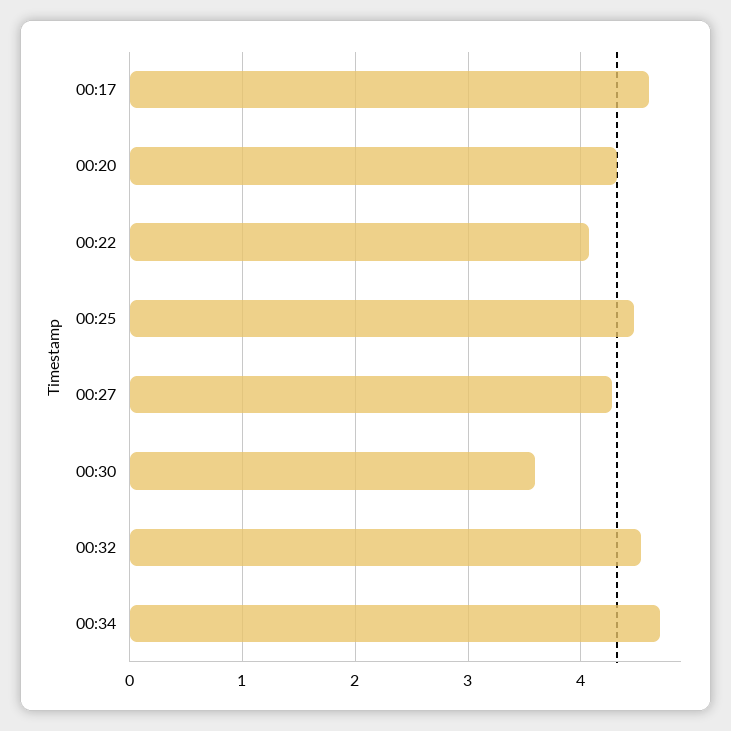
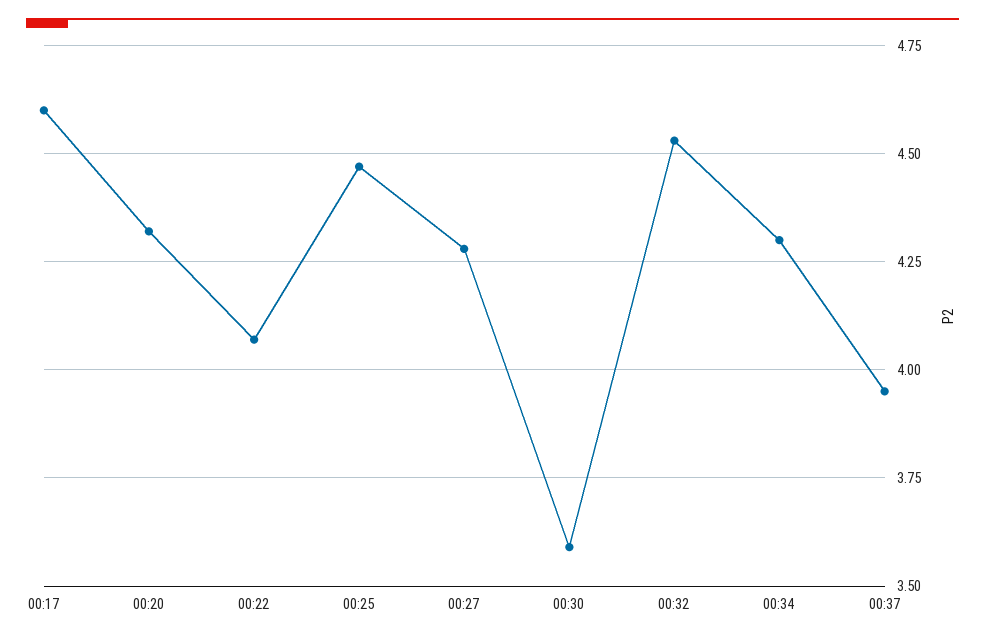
00:34: 4.7 -> 4.3
00:37: none -> 3.95

